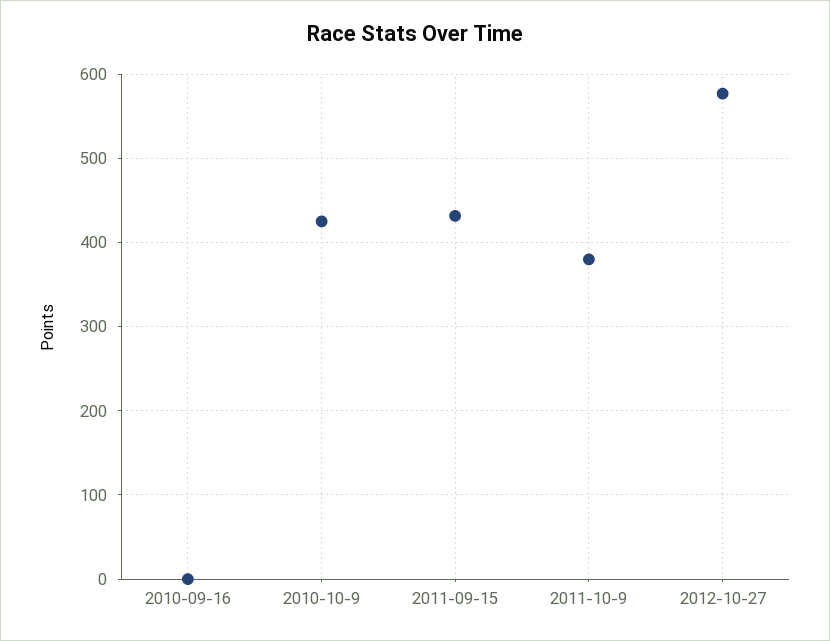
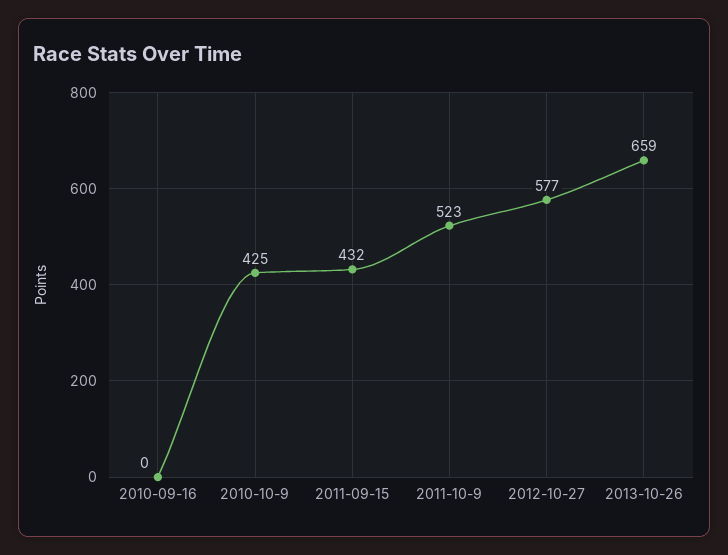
2011-10-9: 380 -> 523
2013-10-26: none -> 659

